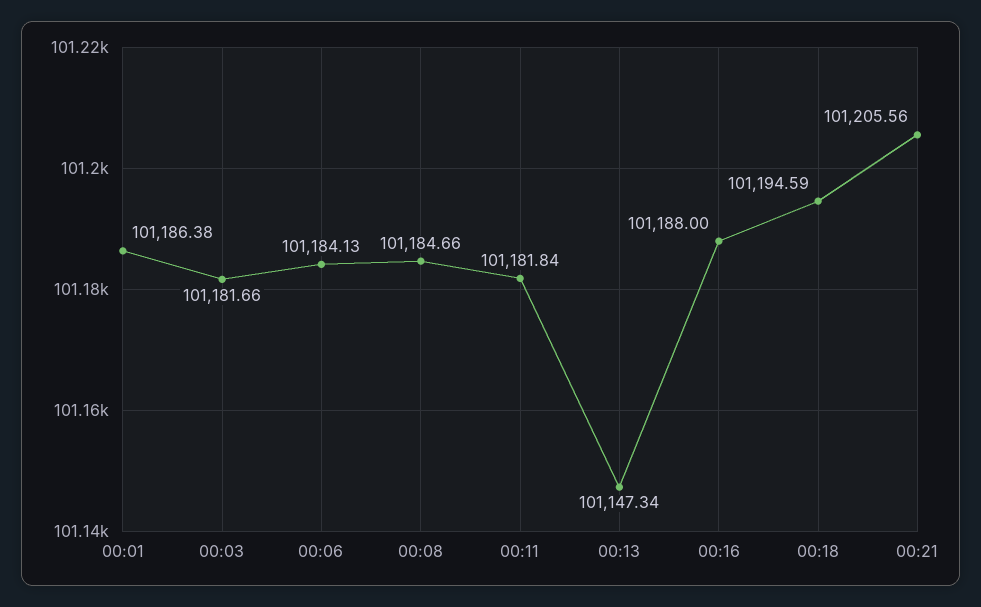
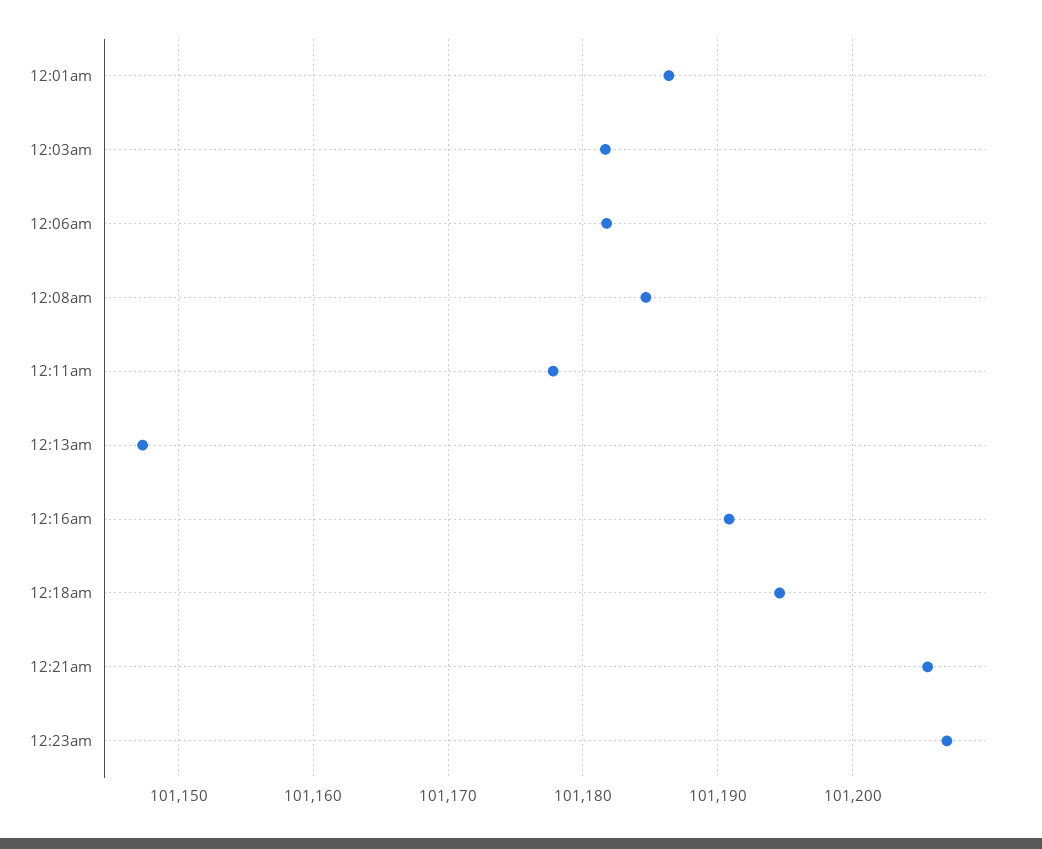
00:06: 101184.13 -> 101182
00:11: 101181.84 -> 101178
00:16: 101188 -> 101191
12:23am: none -> 101207

